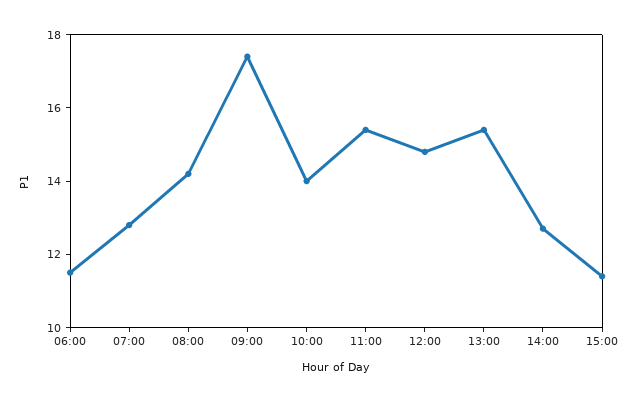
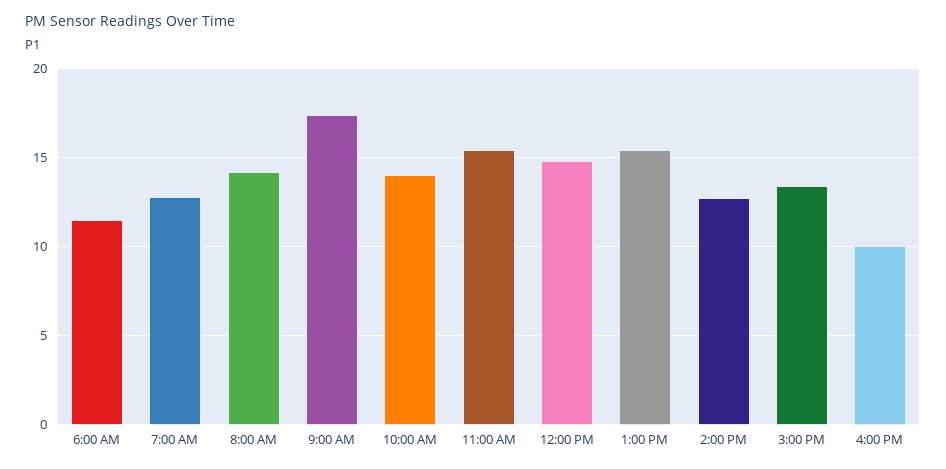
15:00: 11.5 -> 13.5
4:00 PM: none -> 10

